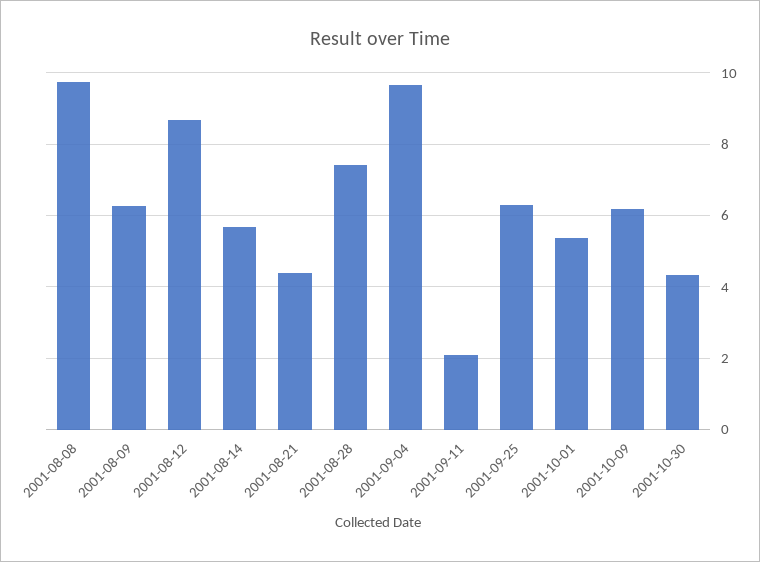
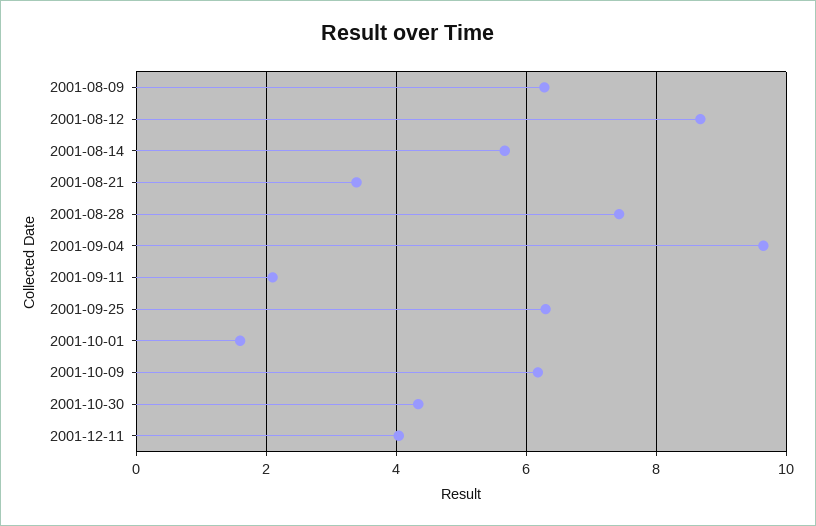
2001-08-08: 9.8 -> none
2001-08-21: 4.4 -> 3.4
2001-10-01: 5.4 -> 1.6
2001-12-11: none -> 4

